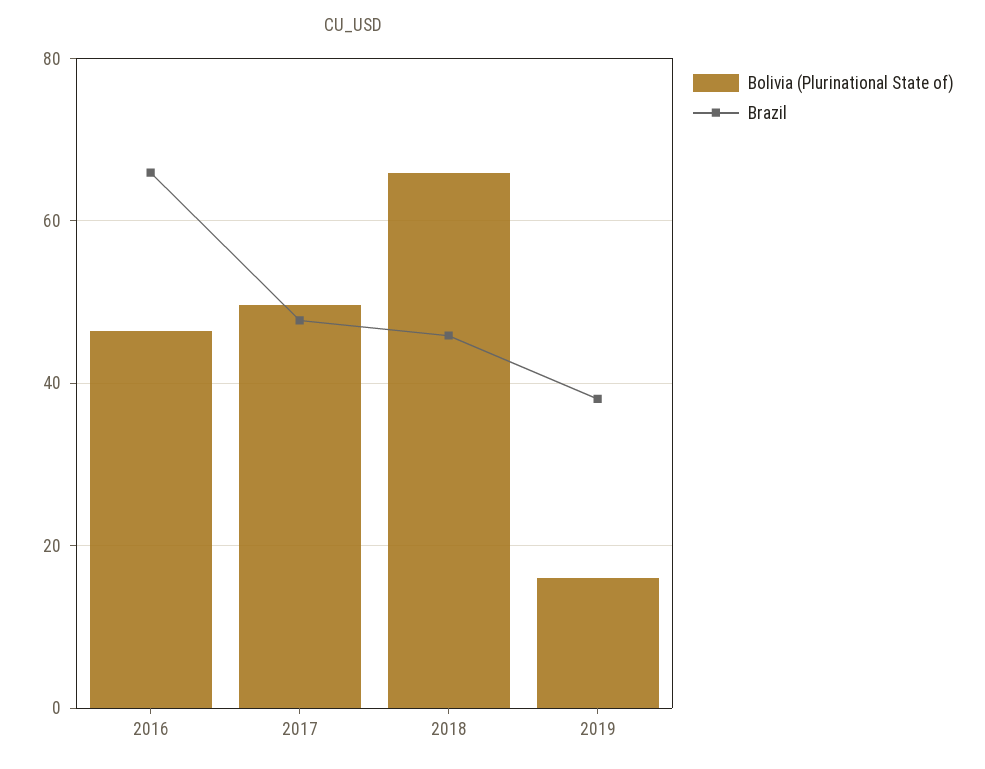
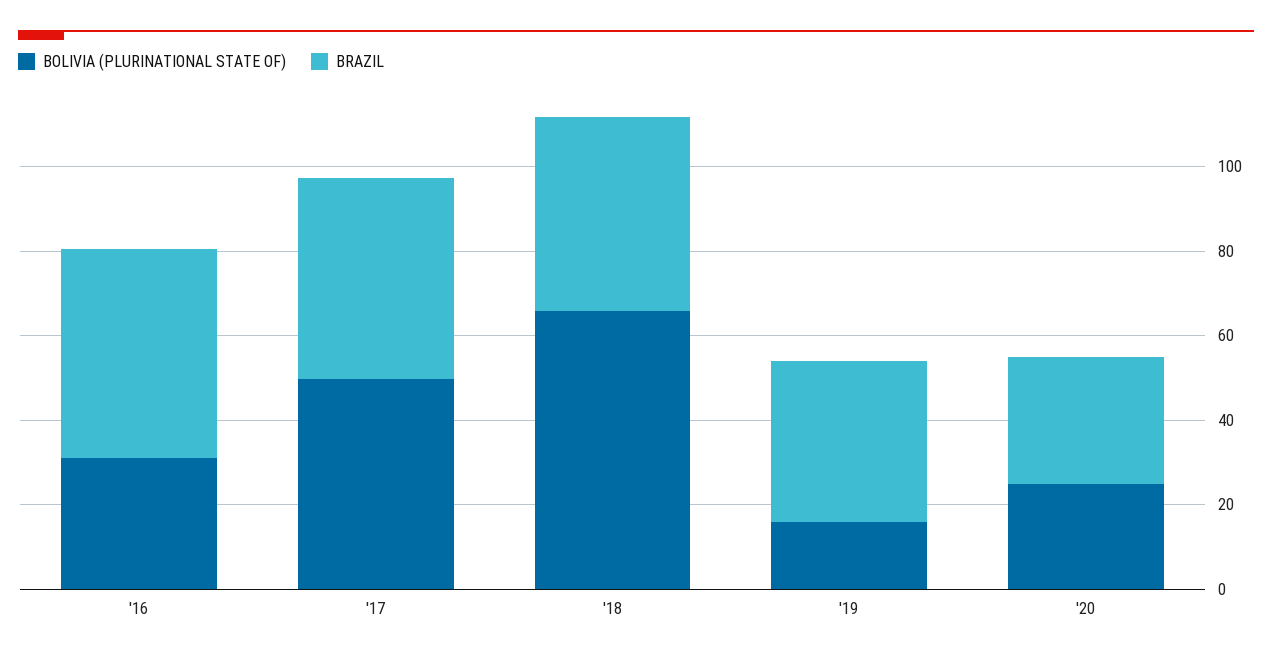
Bolivia (Plurinational State of), 2016: 46 -> 30
Brazil, 2016: 66 -> 50
Bolivia (Plurinational State of), '20: none -> 25
Brazil, '20: none -> 30

